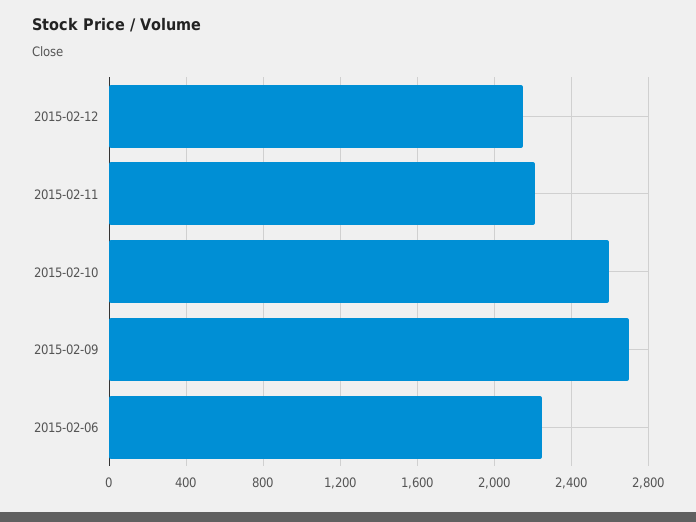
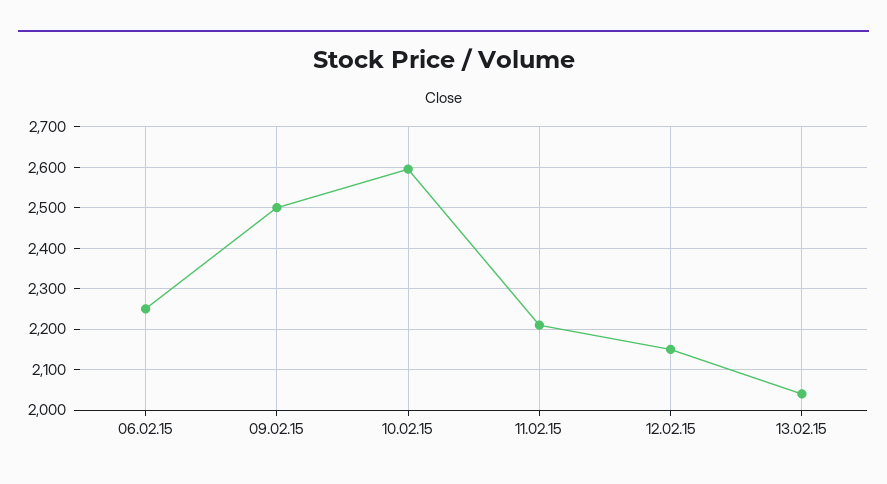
2015-02-09: 2700 -> 2500
13.02.15: none -> 2040

